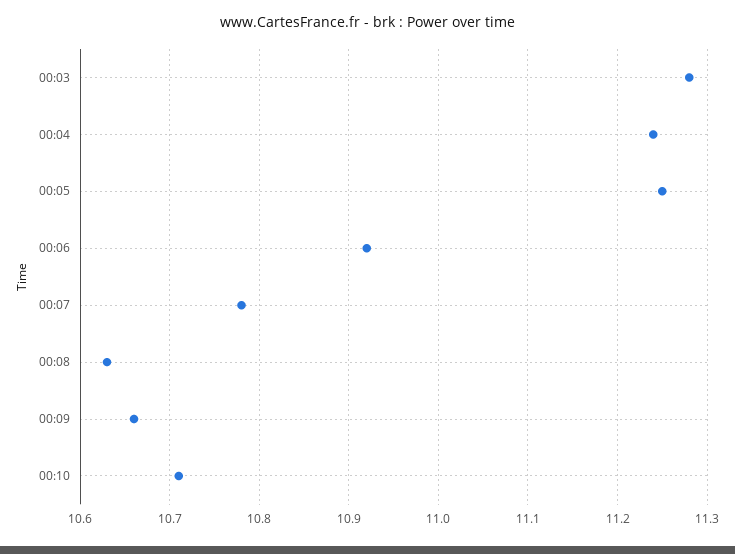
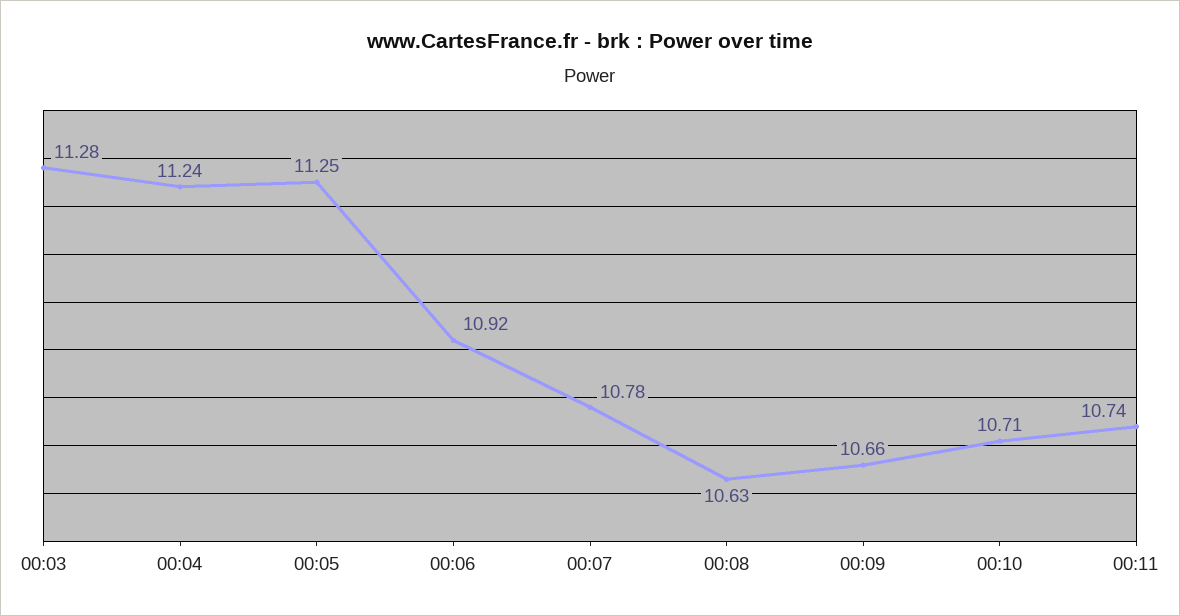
00:11: none -> 10.74

